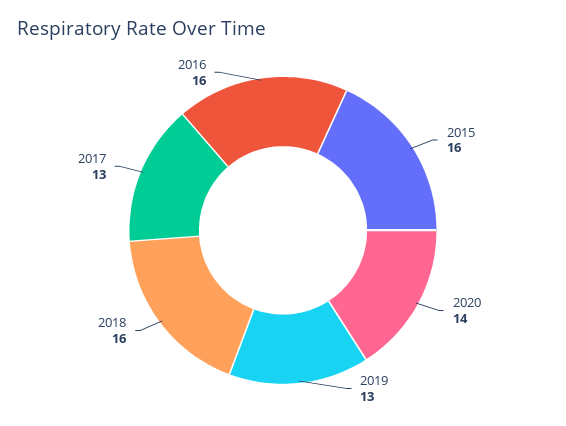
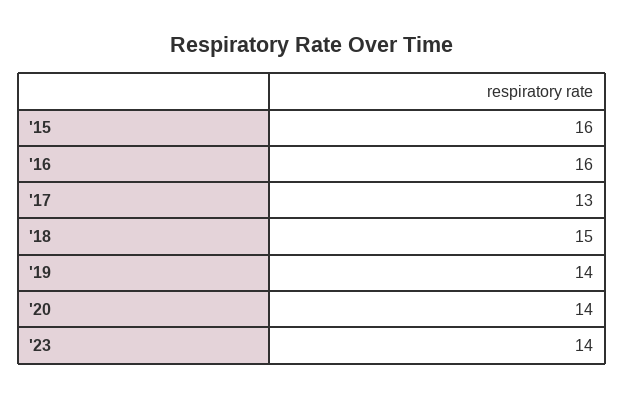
2019: 13 -> 14
2018: 16 -> 15
'23: none -> 14

